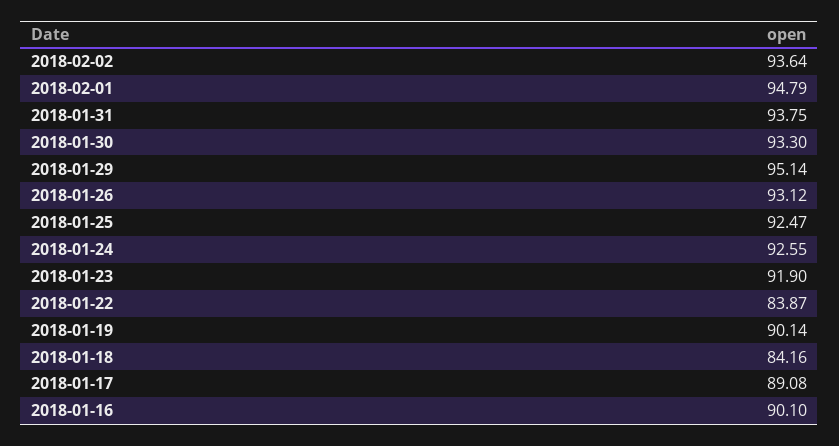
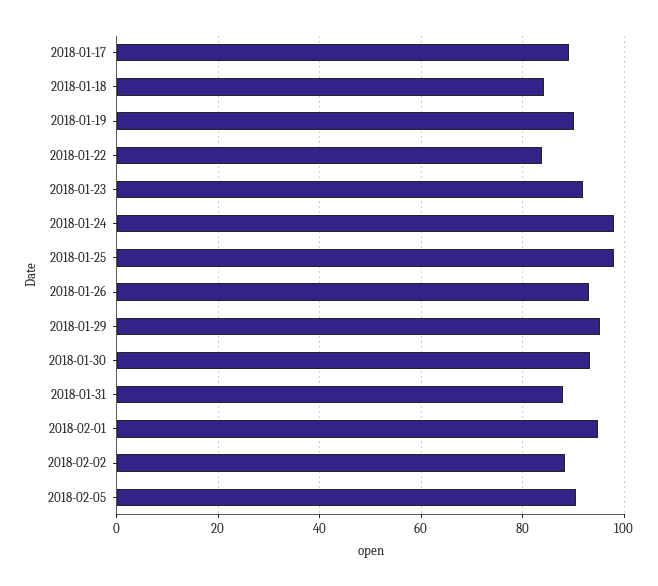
2018-02-02: 93.64 -> 88
2018-01-31: 93.75 -> 88
2018-01-25: 92.47 -> 98
2018-01-24: 92.55 -> 98
2018-01-16: 90.1 -> none
2018-02-05: none -> 90

